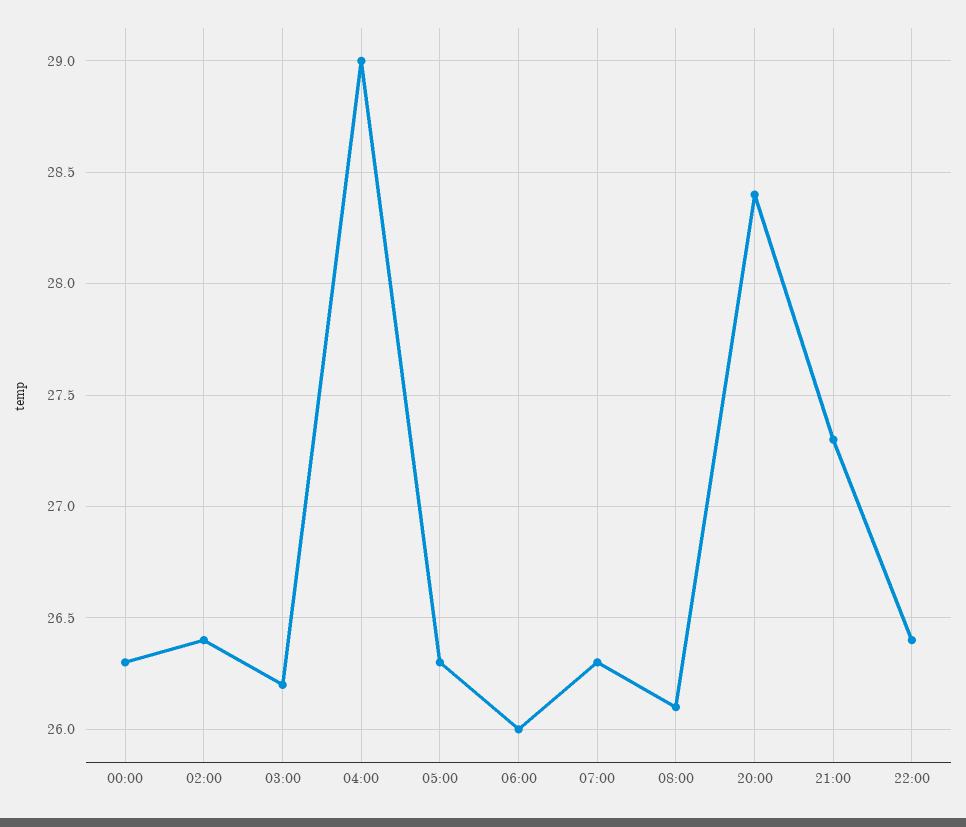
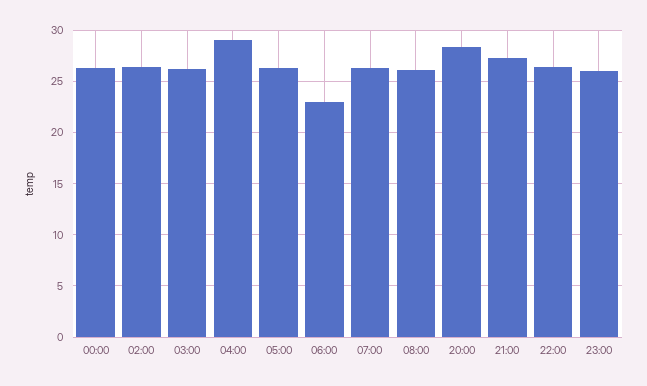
06:00: 26 -> 23
23:00: none -> 26

